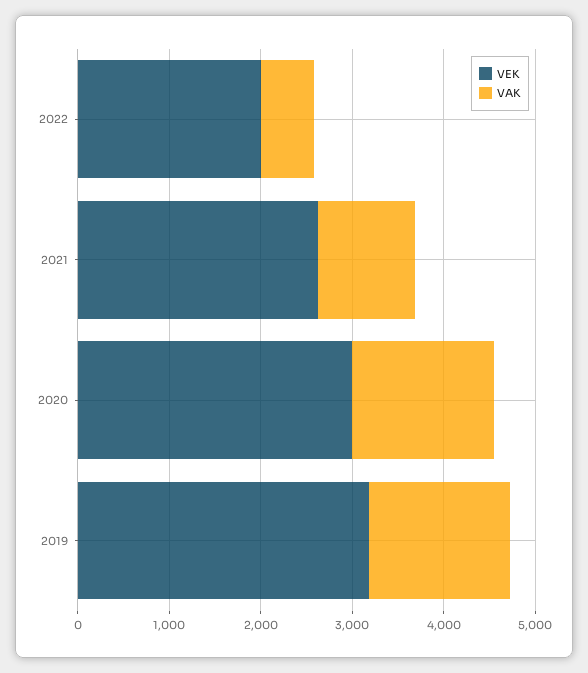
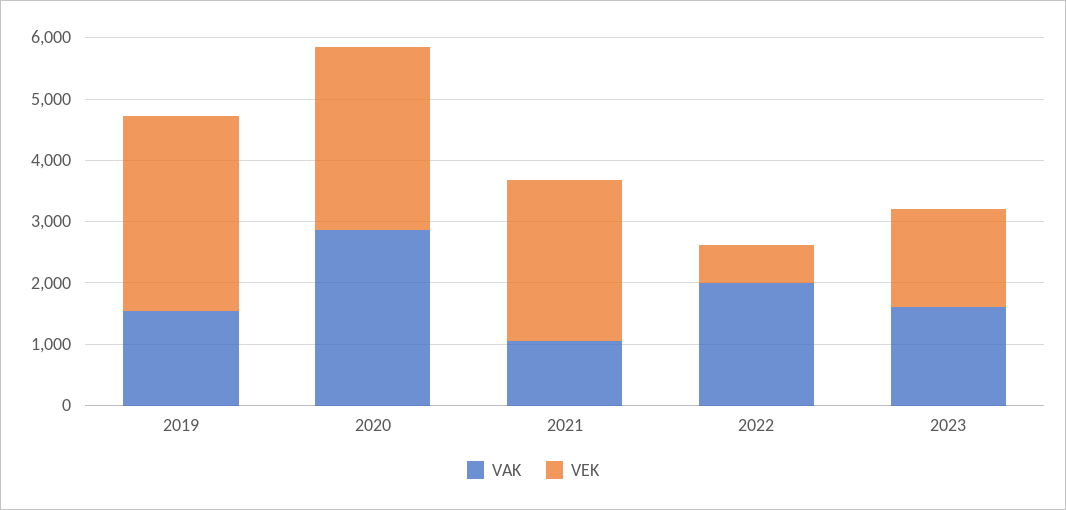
VEK, 2022: 2000 -> 600
VAK, 2022: 600 -> 2000
VAK, 2020: 1600 -> 2800
VAK, 2023: none -> 1600
VEK, 2023: none -> 1600

